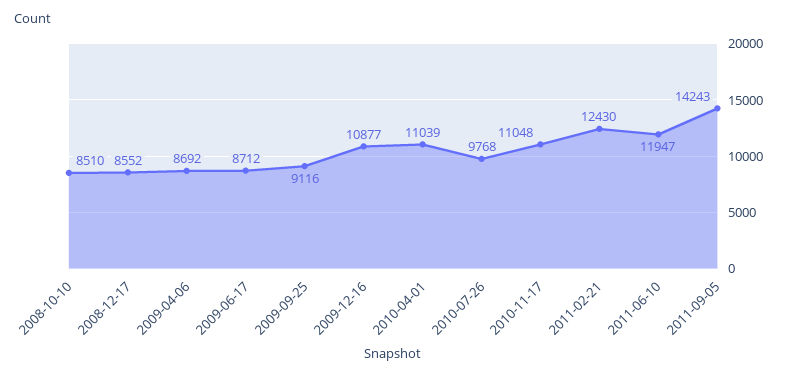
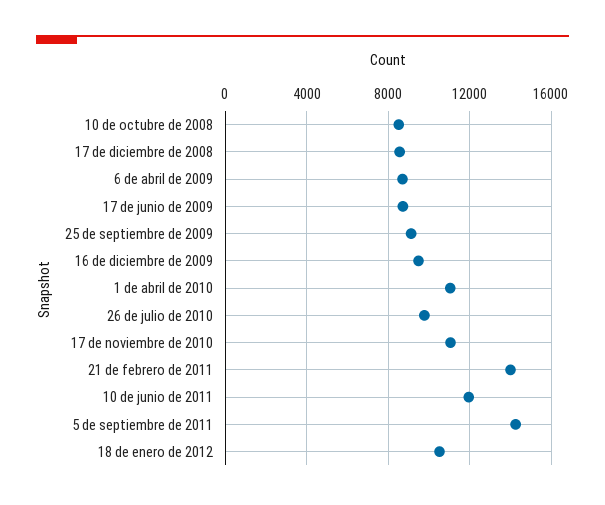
2009-12-16: 10877 -> 9500
2011-02-21: 12430 -> 14000
18 de enero de 2012: none -> 10500

